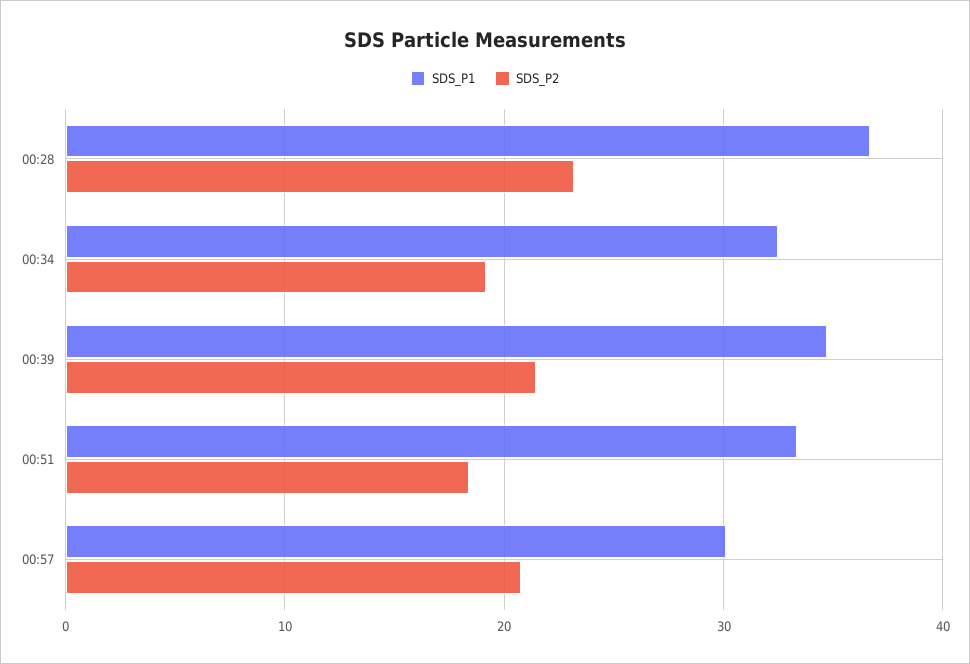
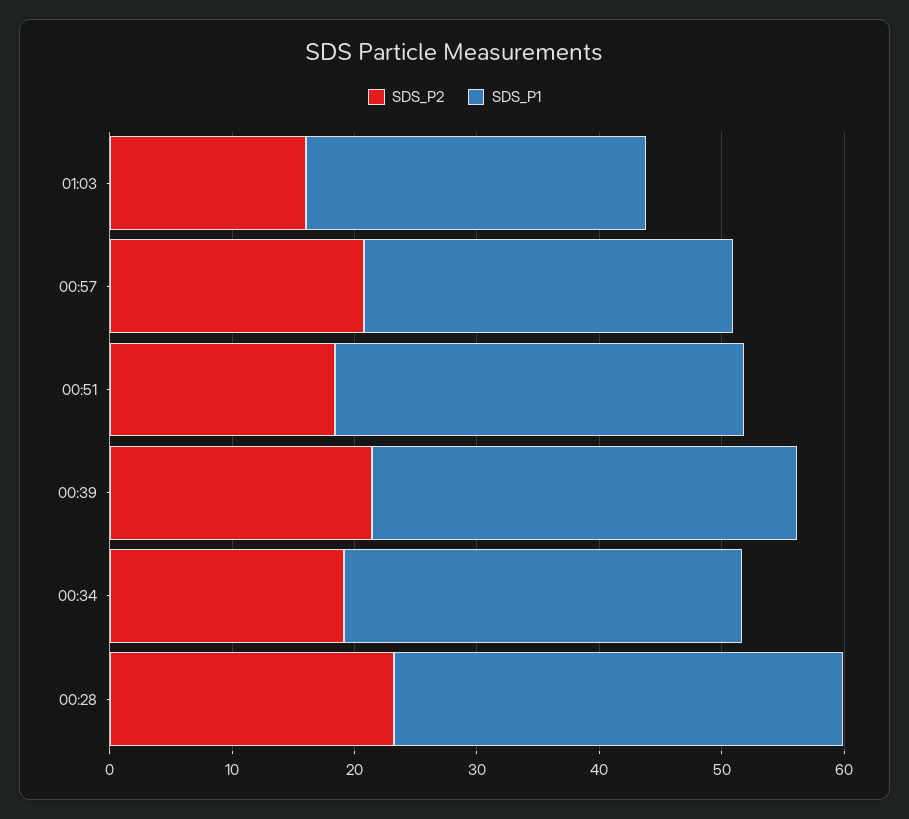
SDS_P2, 01:03: none -> 16
SDS_P1, 01:03: none -> 28

